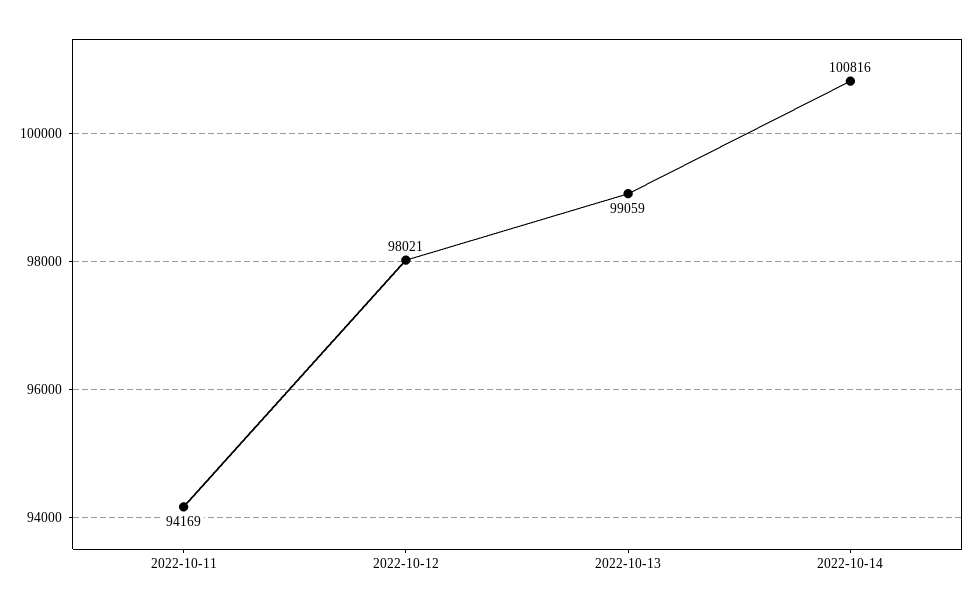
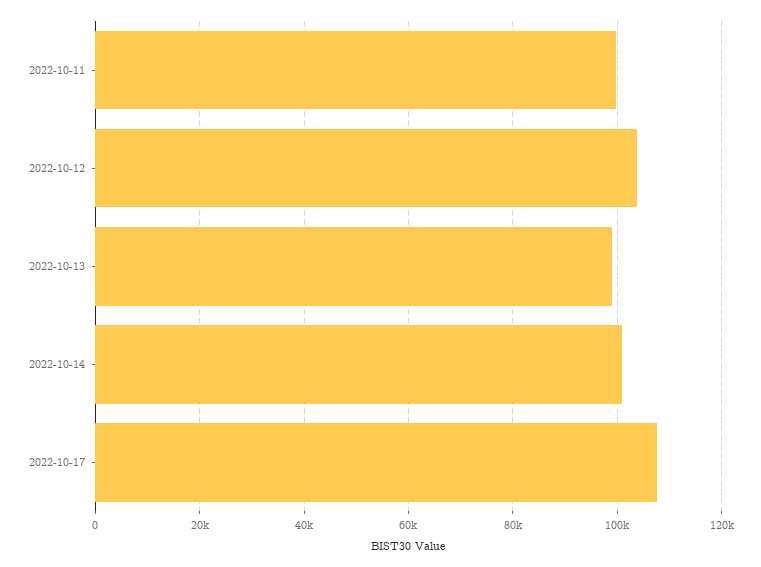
2022-10-11: 94169 -> 100000
2022-10-12: 98021 -> 104000
2022-10-17: none -> 108000

